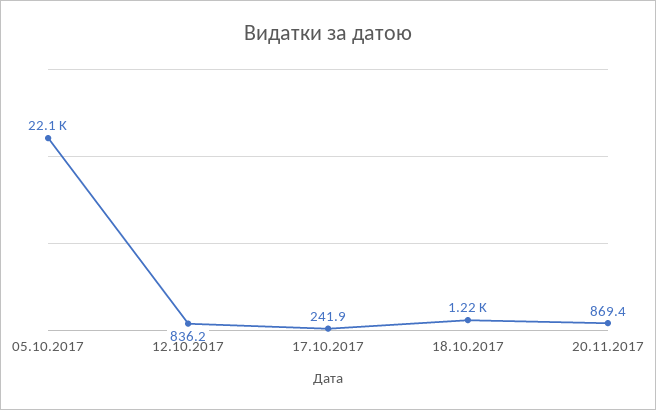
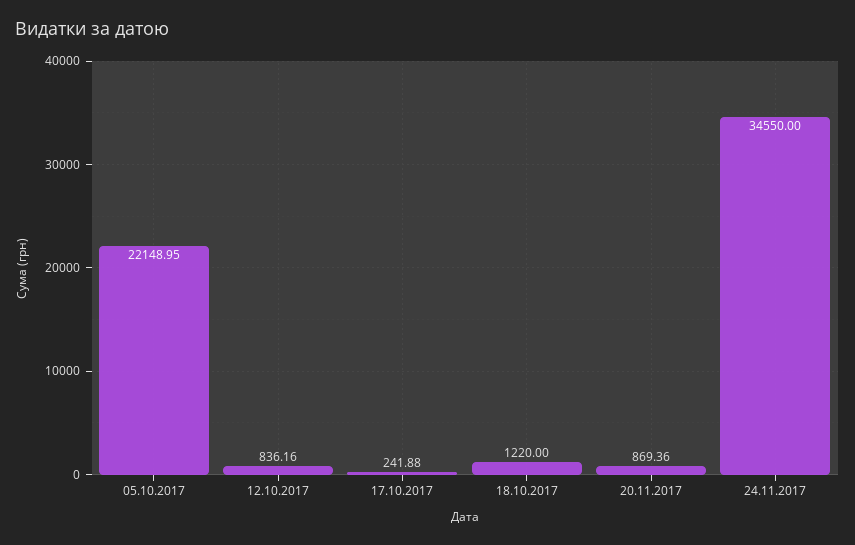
24.11.2017: none -> 34550

